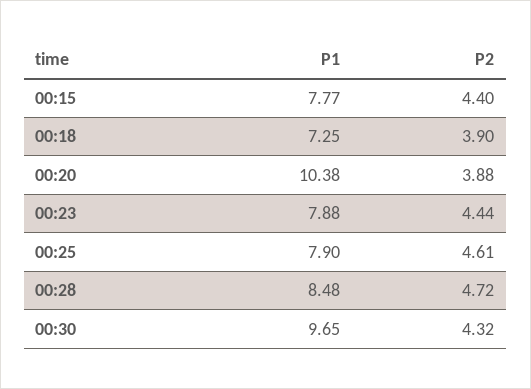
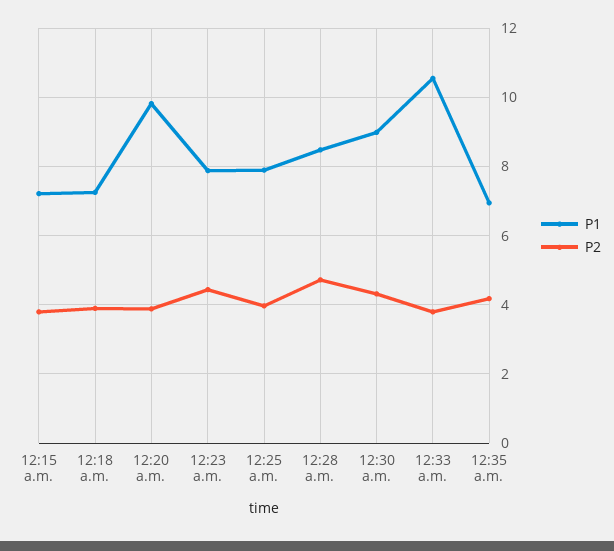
P1, 00:15: 7.77 -> 7.2
P2, 00:15: 4.4 -> 3.8
P1, 00:20: 10.38 -> 9.8
P2, 00:25: 4.61 -> 4
P1, 00:30: 9.65 -> 9
P1, 12:33 a.m.: none -> 10.6
P2, 12:33 a.m.: none -> 3.8
P1, 12:35 a.m.: none -> 7
P2, 12:35 a.m.: none -> 4.2

